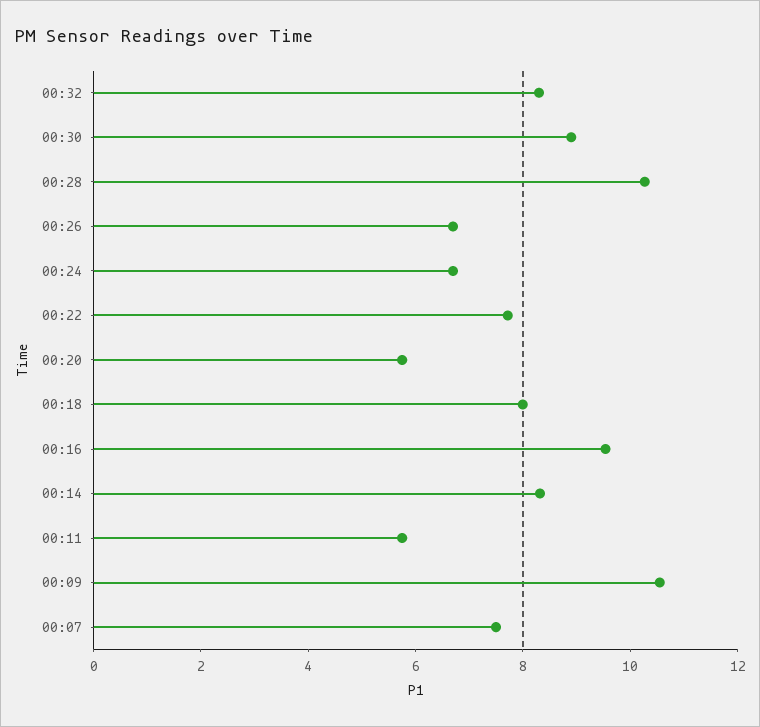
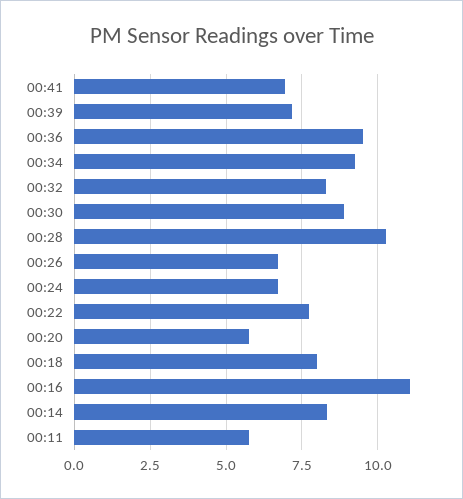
00:16: 9.5 -> 11
00:09: 10.5 -> none
00:07: 7.5 -> none
00:41: none -> 7
00:39: none -> 7.25
00:36: none -> 9.5
00:34: none -> 9.25

